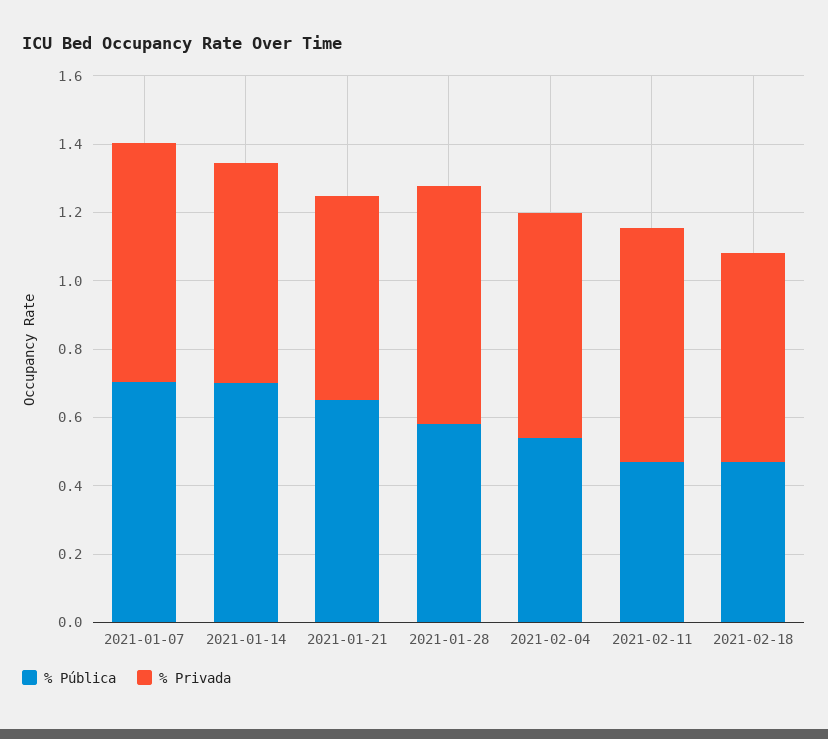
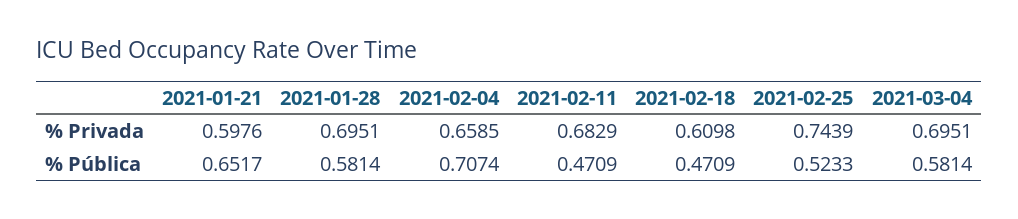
% Pública, 2021-01-07: 0.7 -> none
% Privada, 2021-01-07: 0.7 -> none
% Pública, 2021-01-14: 0.7 -> none
% Privada, 2021-01-14: 0.65 -> none
% Pública, 2021-02-04: 0.55 -> 0.7074
% Privada, 2021-02-25: none -> 0.7439
% Privada, 2021-03-04: none -> 0.6951
% Pública, 2021-02-25: none -> 0.5233
% Pública, 2021-03-04: none -> 0.5814

